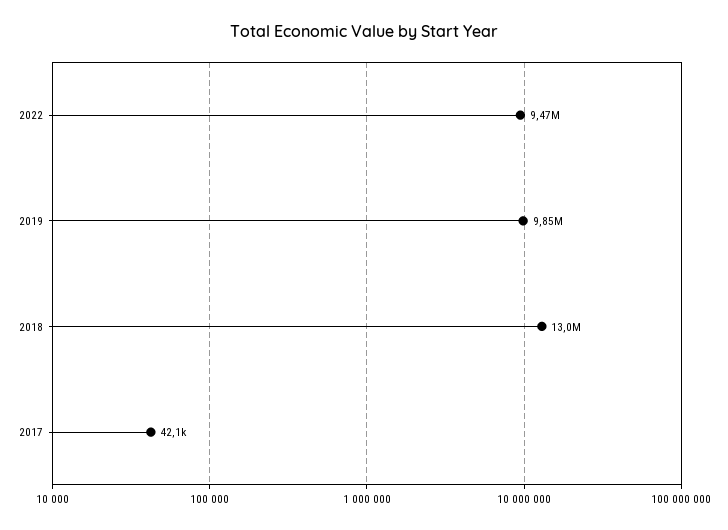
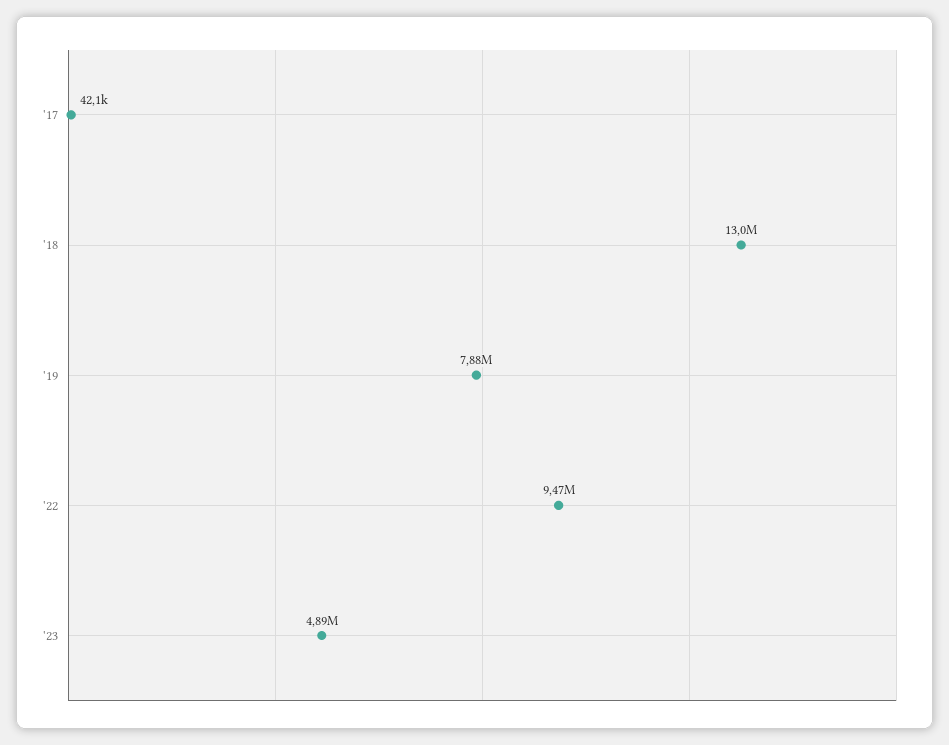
2019: 9850000 -> 7880000
'23: none -> 4890000

